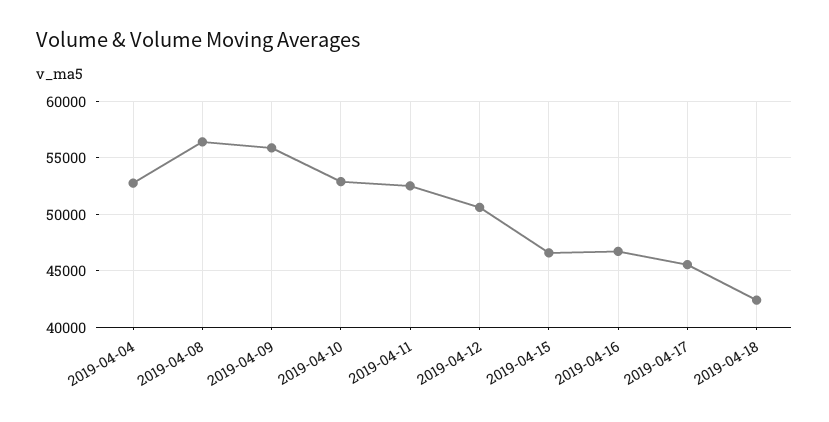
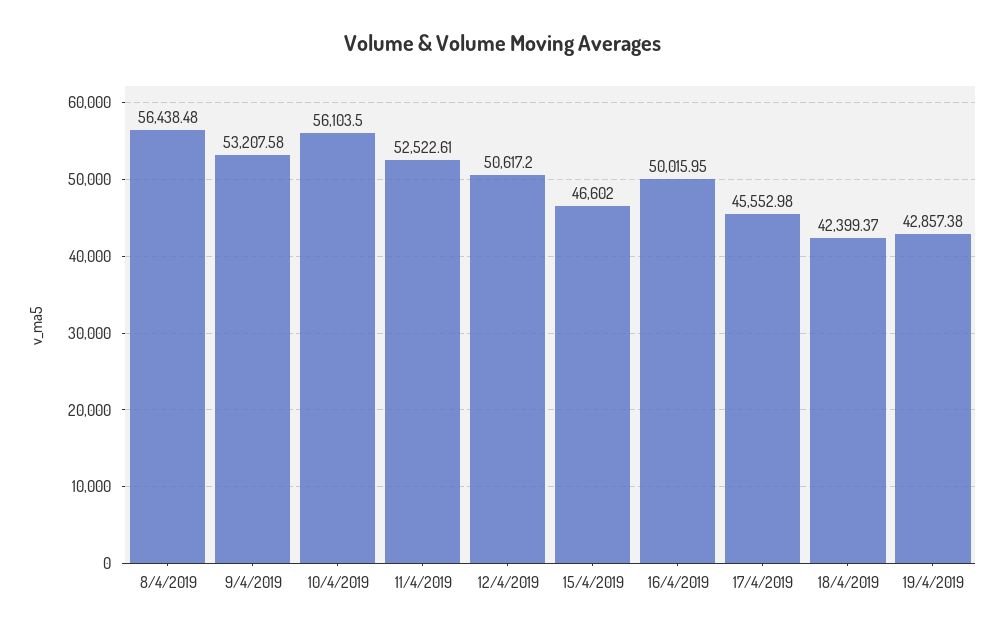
2019-04-04: 53000 -> none
2019-04-09: 56000 -> 53207.58
2019-04-10: 53000 -> 56103.5
2019-04-16: 47000 -> 50015.95
19/4/2019: none -> 42857.38

